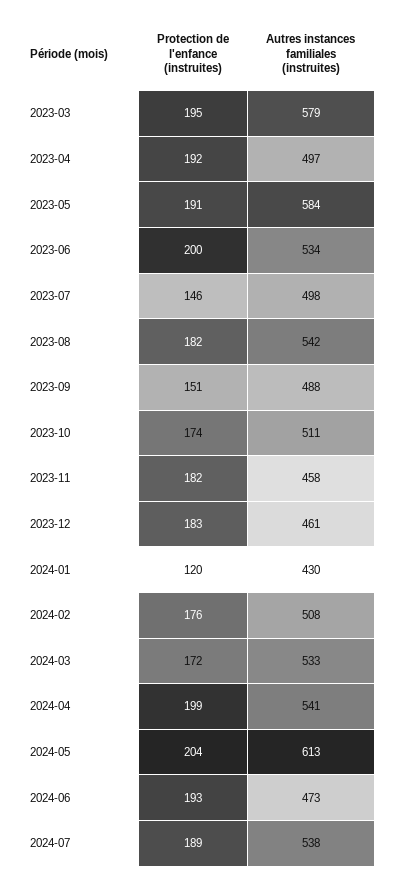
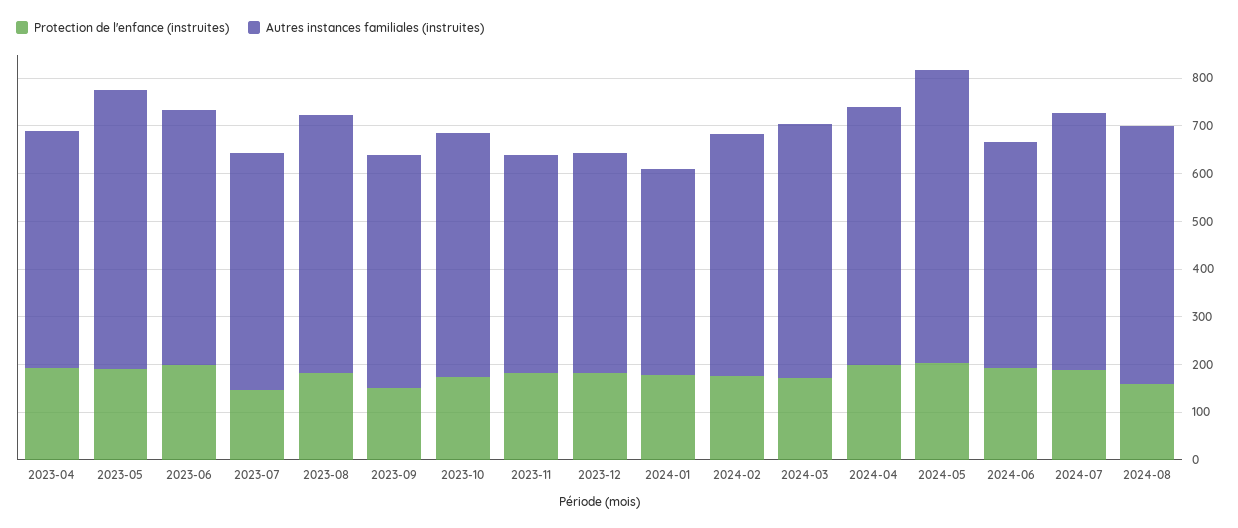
Protection de l'enfance (instruites), 2023-03: 195 -> none
Autres instances familiales (instruites), 2023-03: 579 -> none
Protection de l'enfance (instruites), 2024-01: 120 -> 180
Protection de l'enfance (instruites), 2024-08: none -> 160
Autres instances familiales (instruites), 2024-08: none -> 540

